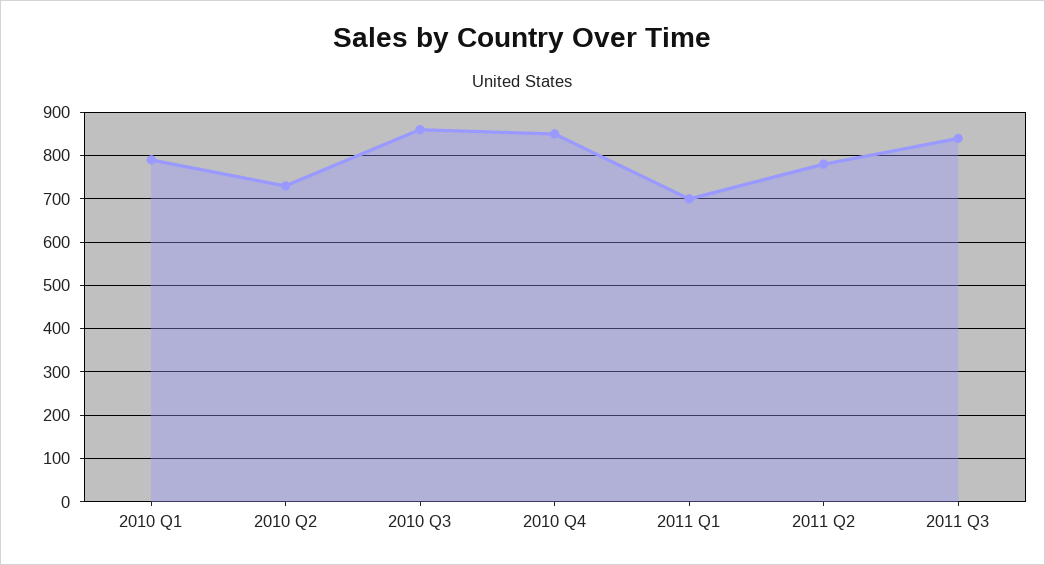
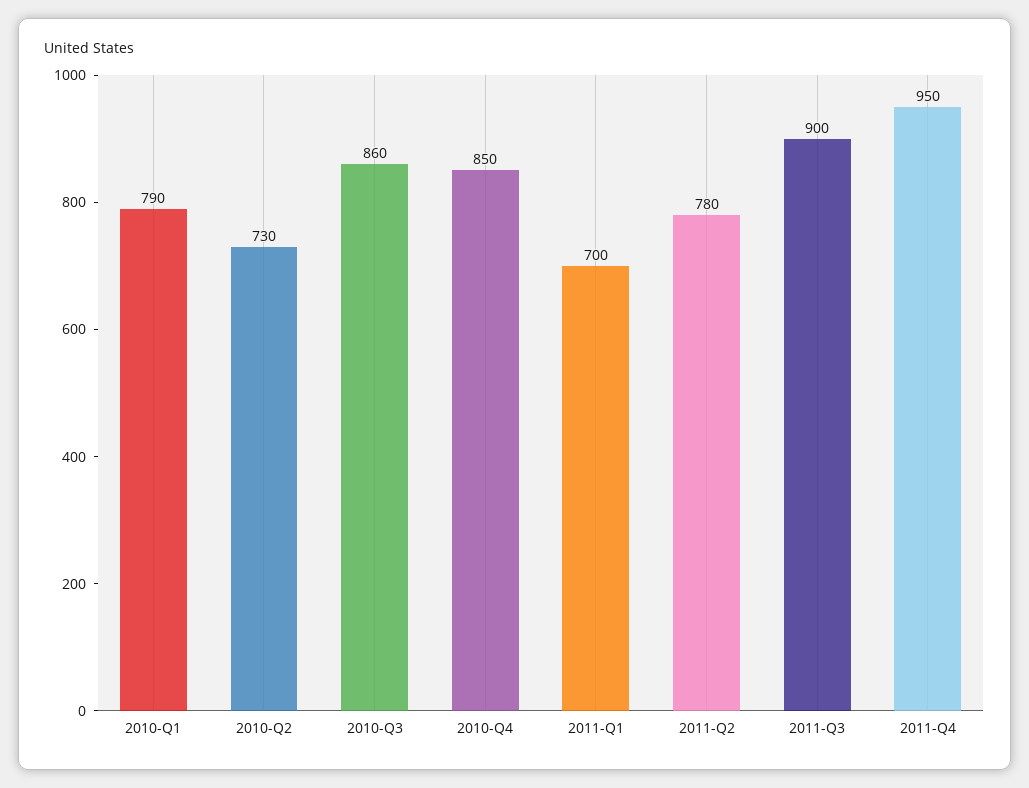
2011 Q3: 840 -> 900
2011-Q4: none -> 950

